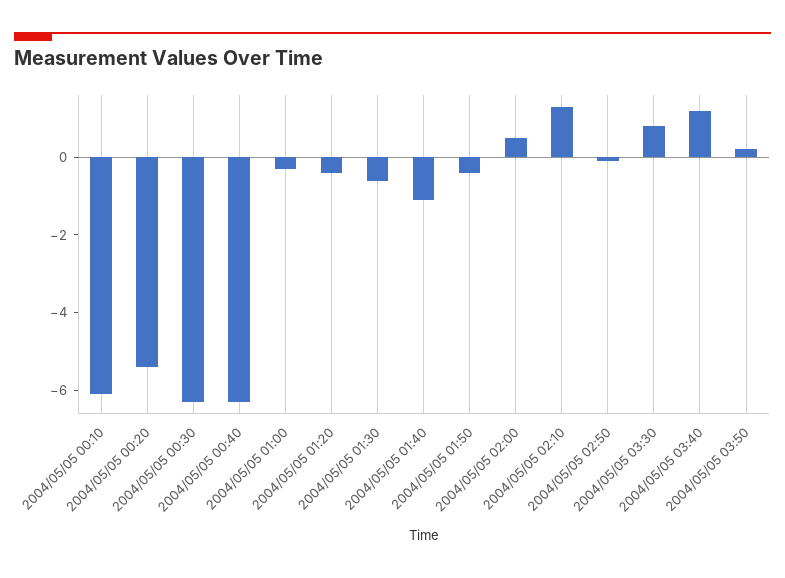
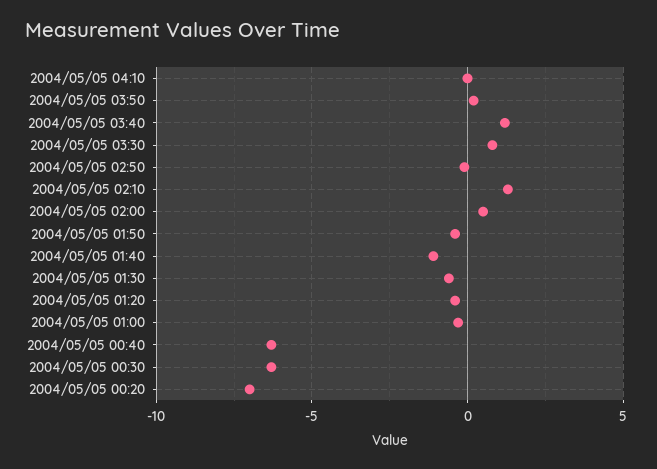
2004/05/05 00:10: -6 -> none
2004/05/05 00:20: -5.5 -> -7
2004/05/05 04:10: none -> 0

